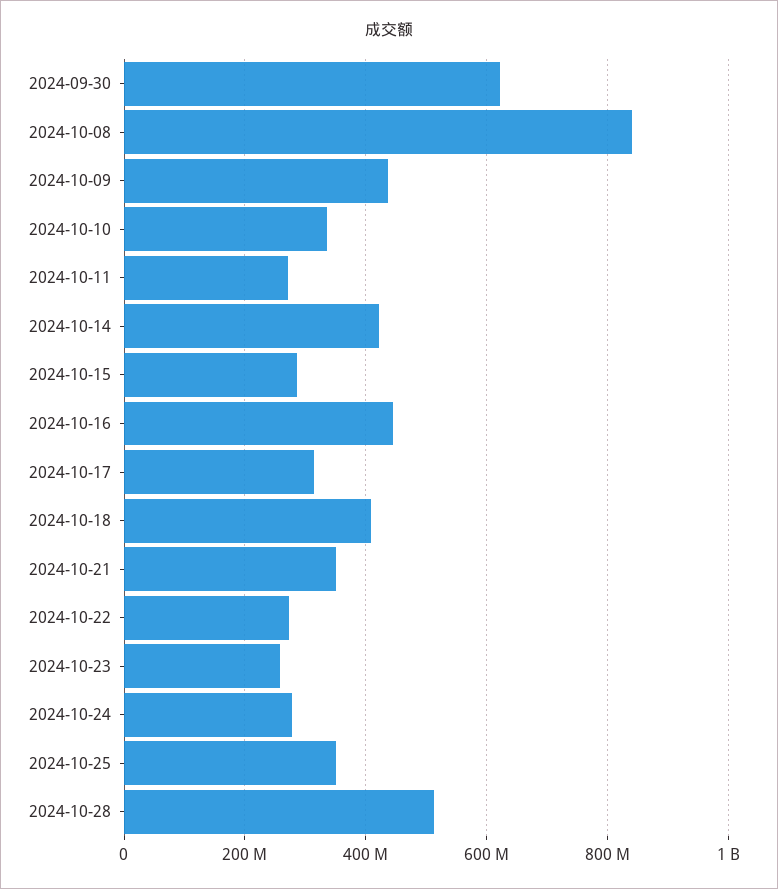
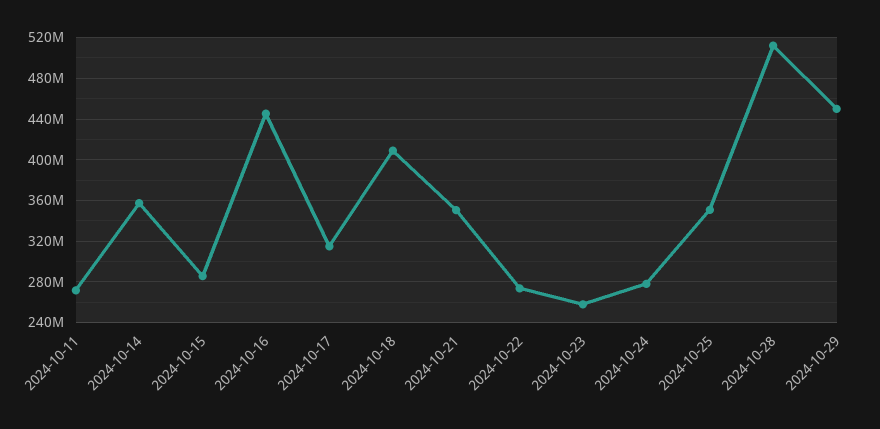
2024-09-30: 620000000 -> none
2024-10-08: 840000000 -> none
2024-10-09: 440000000 -> none
2024-10-10: 340000000 -> none
2024-10-14: 420000000 -> 360000000
2024-10-29: none -> 450000000

